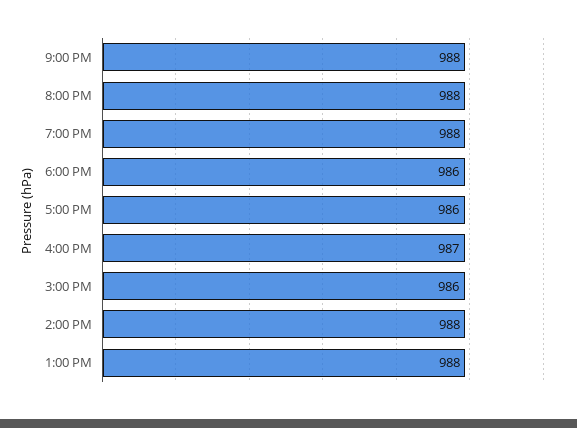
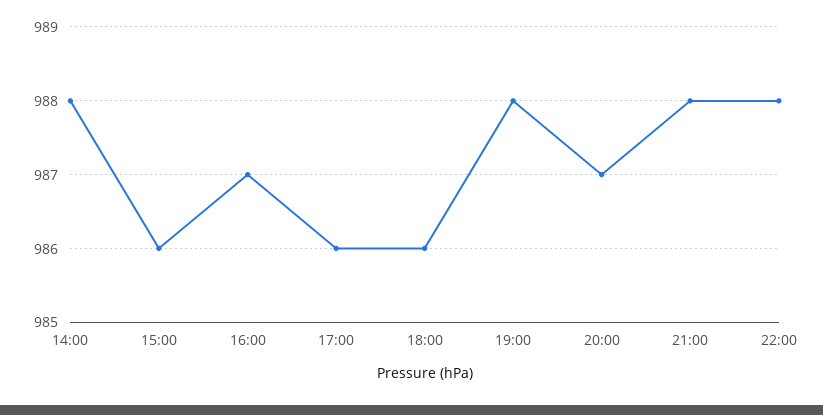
8:00 PM: 988 -> 987
1:00 PM: 988 -> none
22:00: none -> 988

